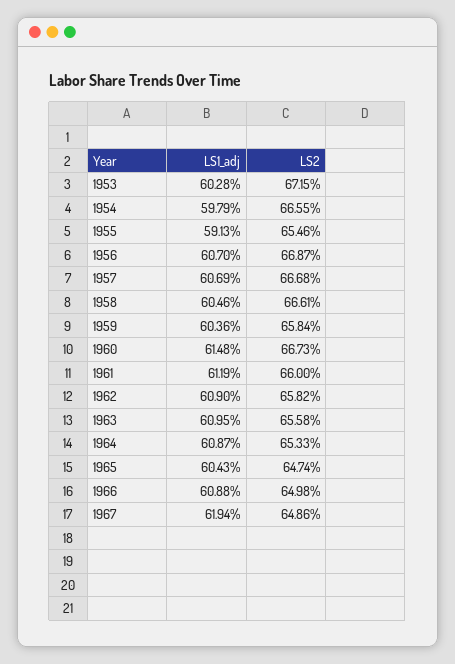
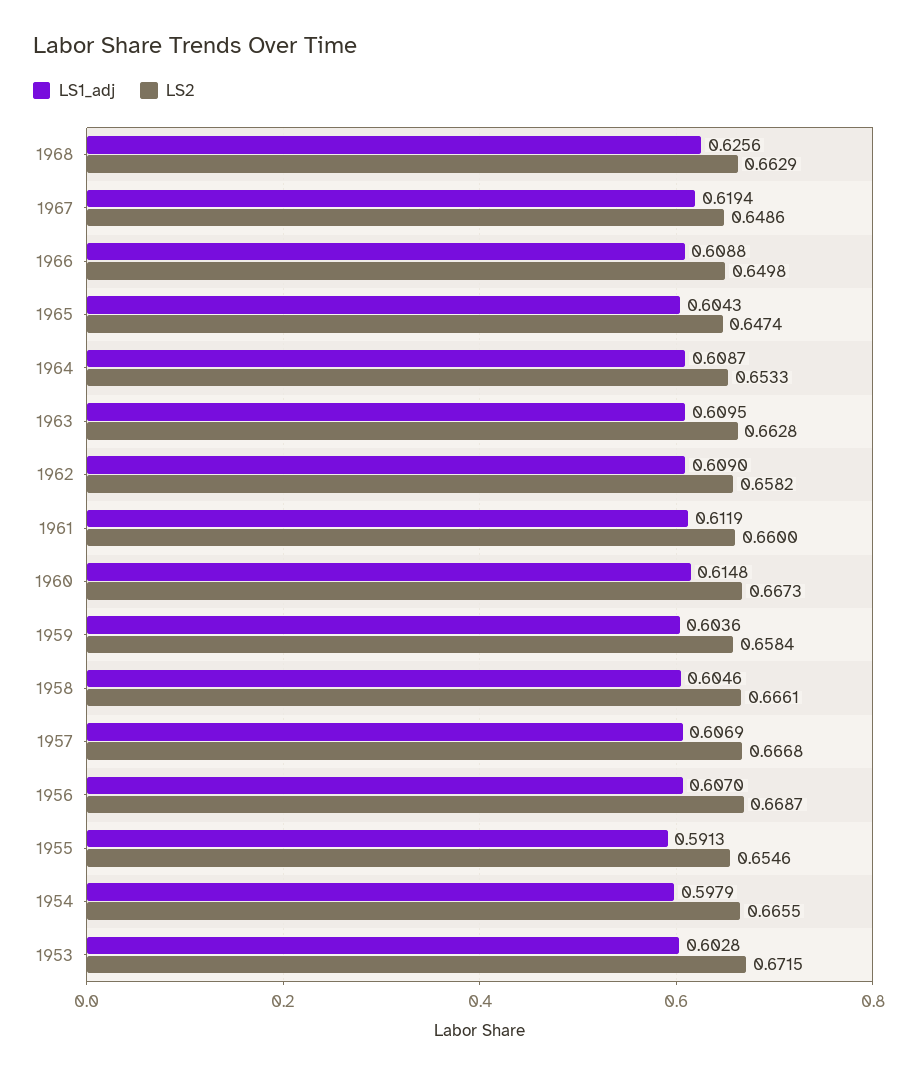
LS2, 1963: 0.6558 -> 0.6628
LS1_adj, 1968: none -> 0.6256
LS2, 1968: none -> 0.6629

